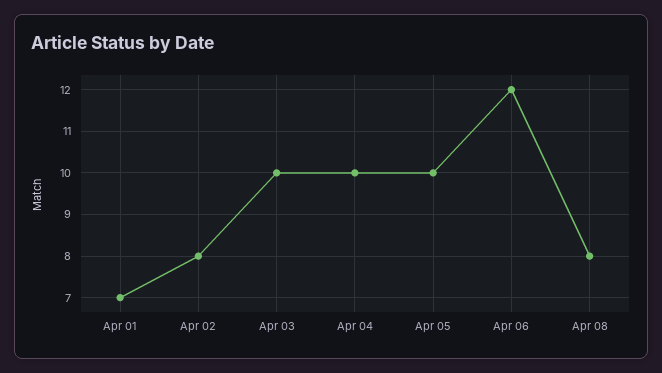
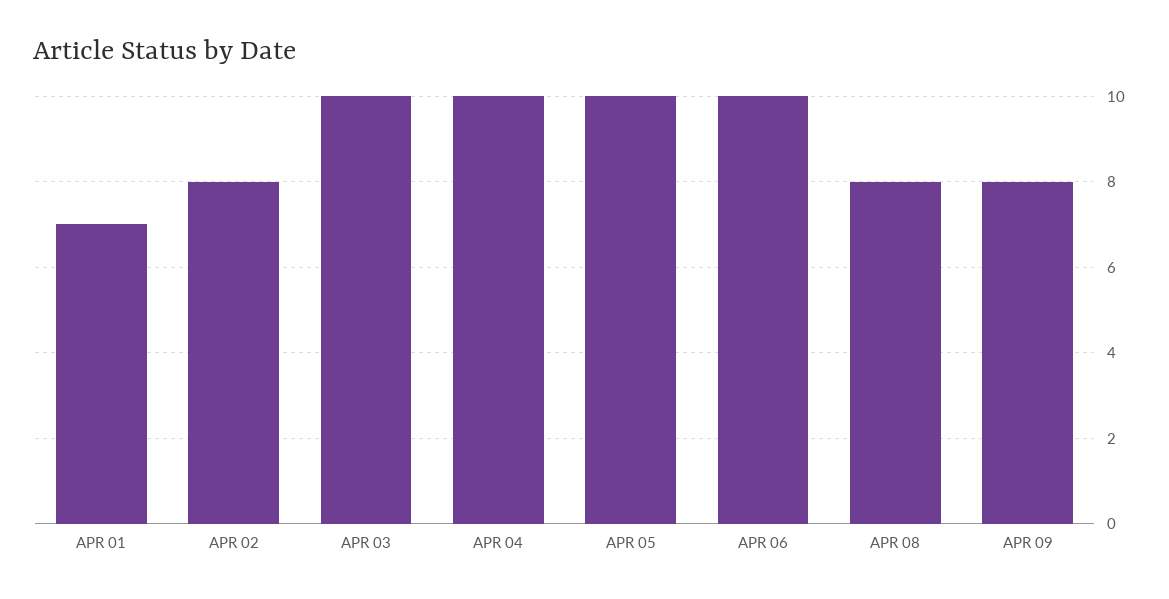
Apr 06: 12 -> 10
APR 09: none -> 8

